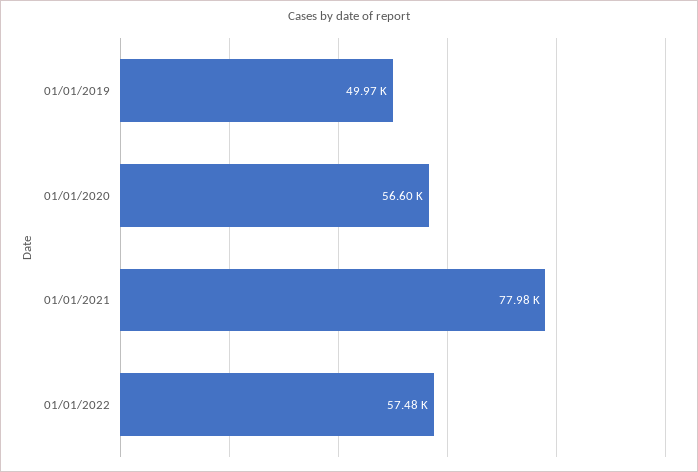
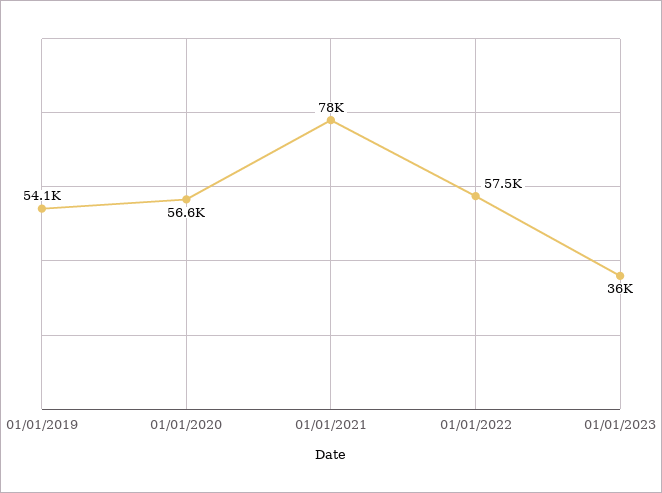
01/01/2019: 49970 -> 54100
01/01/2023: none -> 36000

